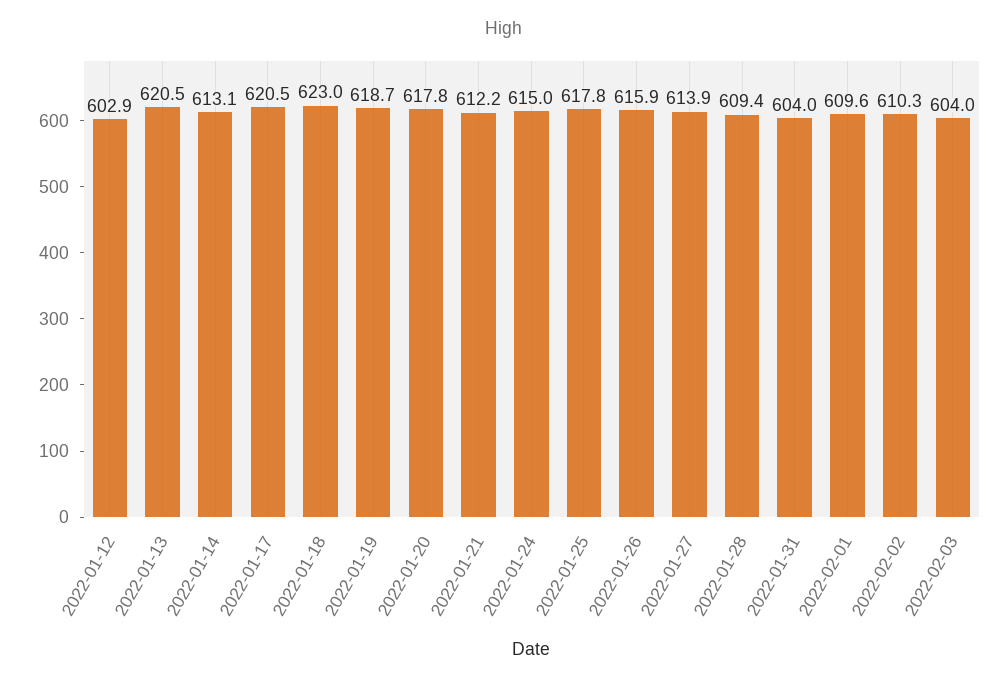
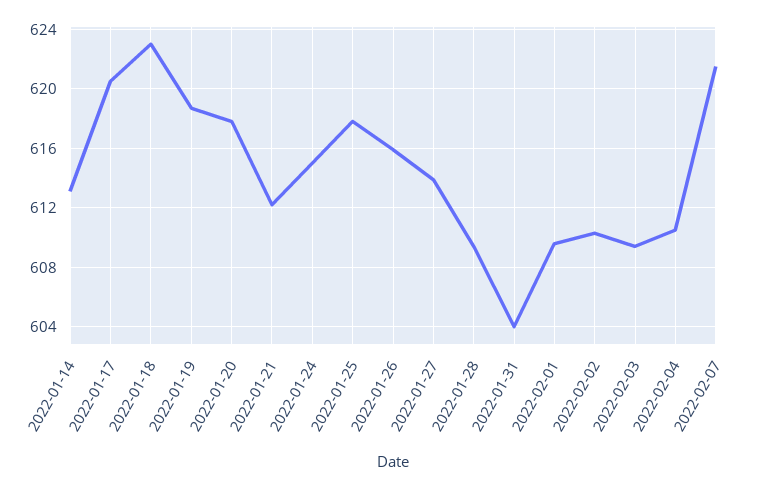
2022-01-12: 602.9 -> none
2022-01-13: 620.5 -> none
2022-02-03: 604 -> 609.5
2022-02-04: none -> 610.5
2022-02-07: none -> 621.5

